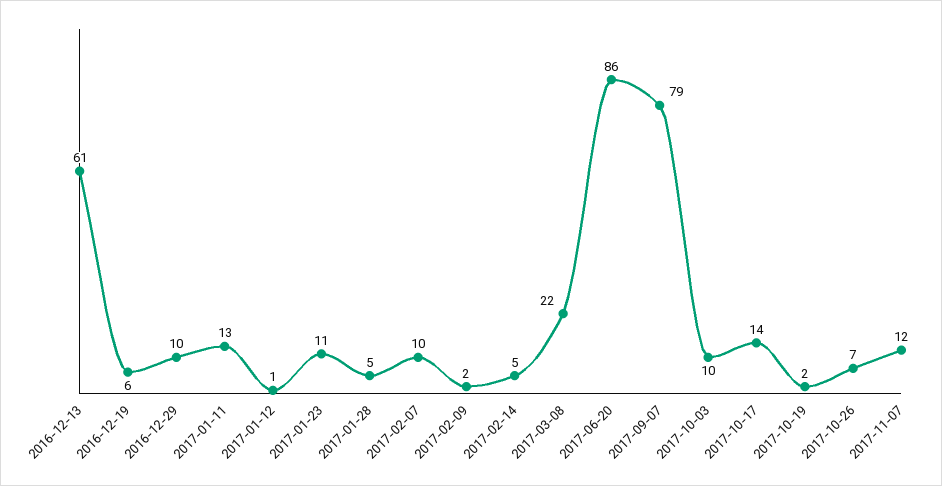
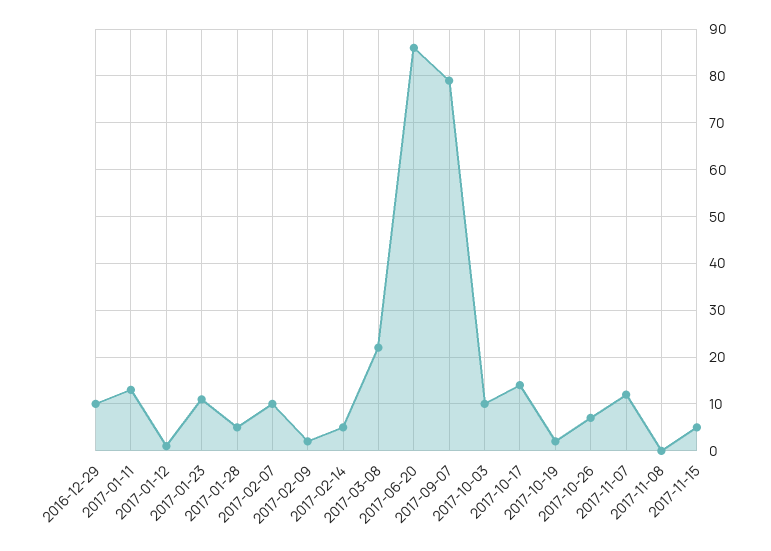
2016-12-13: 61 -> none
2016-12-19: 6 -> none
2017-11-08: none -> 0
2017-11-15: none -> 5

